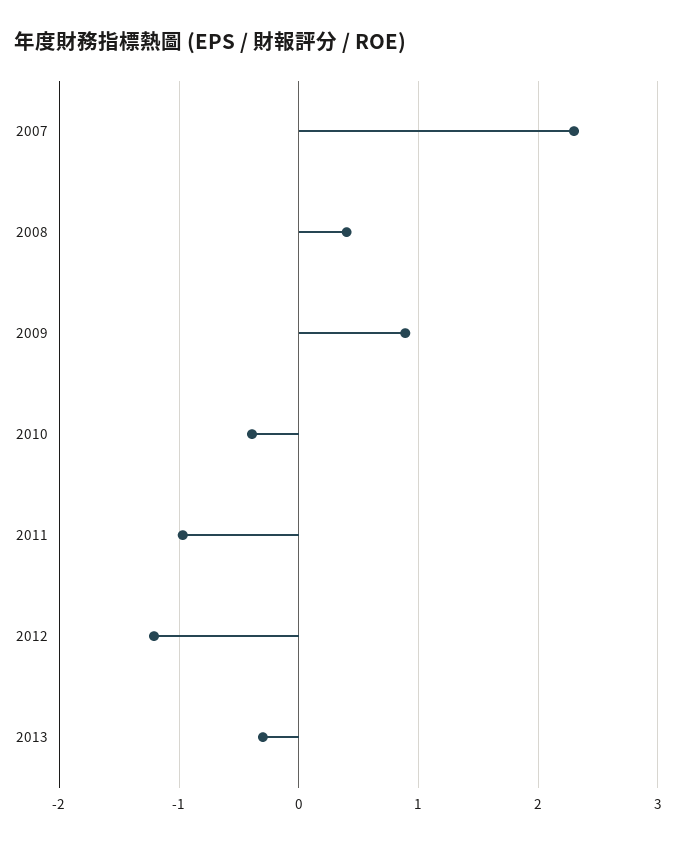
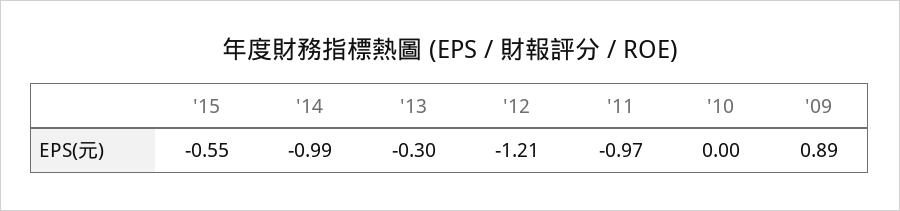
2007: 2.3 -> none
2008: 0.4 -> none
2010: -0.4 -> 0
'15: none -> -0.55
'14: none -> -0.99

